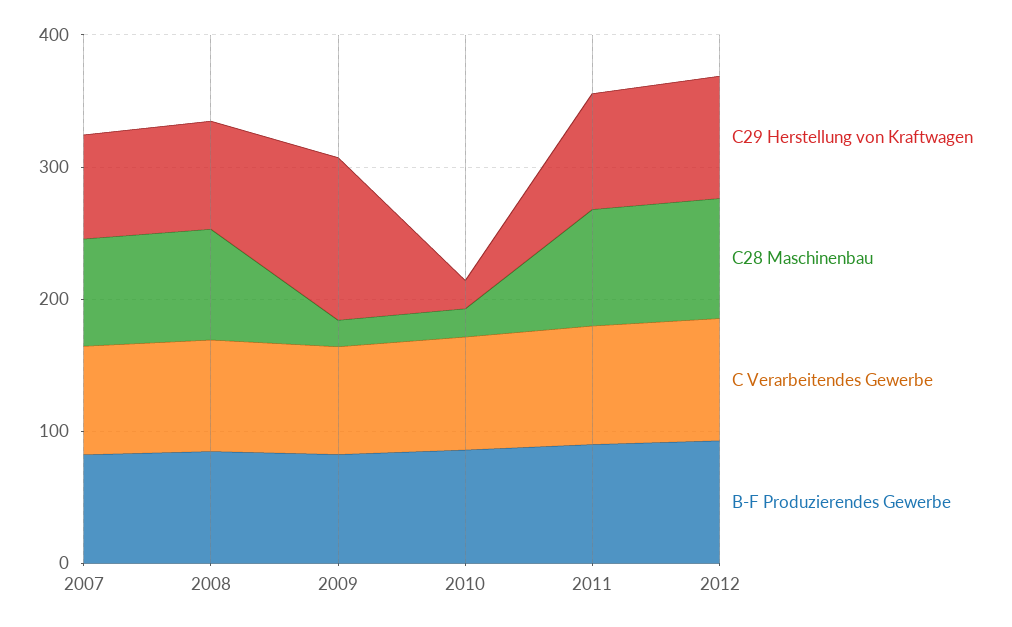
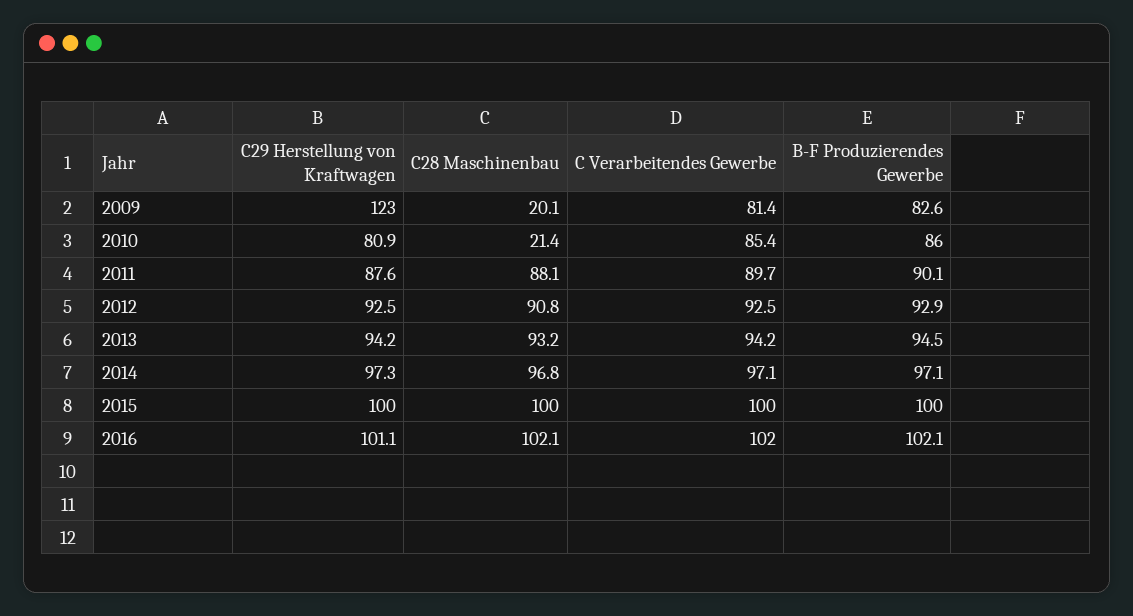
C29 Herstellung von Kraftwagen, 2007: 80 -> none
C28 Maschinenbau, 2007: 80 -> none
C Verarbeitendes Gewerbe, 2007: 80 -> none
B-F Produzierendes Gewerbe, 2007: 80 -> none
C29 Herstellung von Kraftwagen, 2008: 80 -> none
C28 Maschinenbau, 2008: 80 -> none
C Verarbeitendes Gewerbe, 2008: 80 -> none
B-F Produzierendes Gewerbe, 2008: 80 -> none
C29 Herstellung von Kraftwagen, 2010: 20 -> 80.9
C29 Herstellung von Kraftwagen, 2013: none -> 94.2
C28 Maschinenbau, 2013: none -> 93.2
C Verarbeitendes Gewerbe, 2013: none -> 94.2
B-F Produzierendes Gewerbe, 2013: none -> 94.5
C29 Herstellung von Kraftwagen, 2014: none -> 97.3
C28 Maschinenbau, 2014: none -> 96.8
C Verarbeitendes Gewerbe, 2014: none -> 97.1
B-F Produzierendes Gewerbe, 2014: none -> 97.1
C29 Herstellung von Kraftwagen, 2015: none -> 100
C28 Maschinenbau, 2015: none -> 100
C Verarbeitendes Gewerbe, 2015: none -> 100
B-F Produzierendes Gewerbe, 2015: none -> 100
C29 Herstellung von Kraftwagen, 2016: none -> 101.1
C28 Maschinenbau, 2016: none -> 102.1
C Verarbeitendes Gewerbe, 2016: none -> 102
B-F Produzierendes Gewerbe, 2016: none -> 102.1

